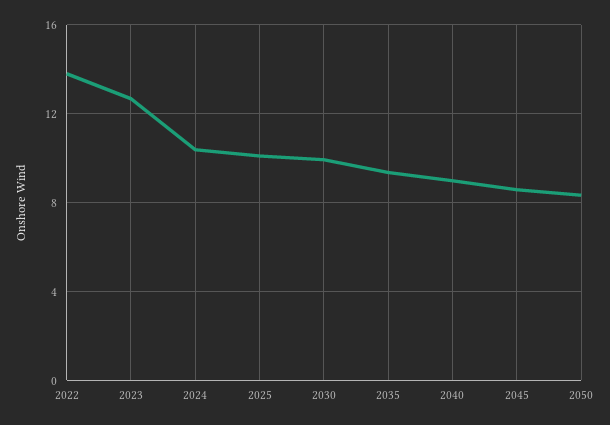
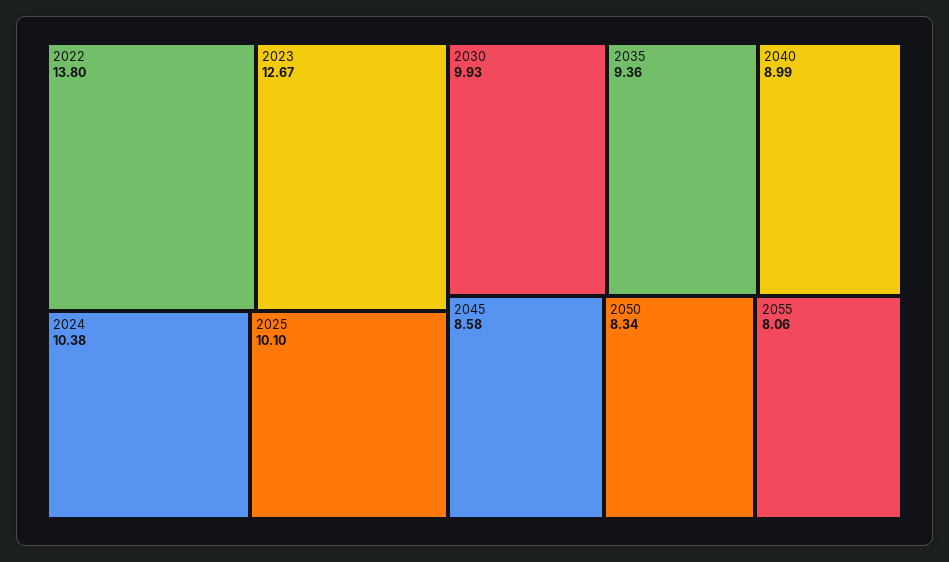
2055: none -> 8.06

